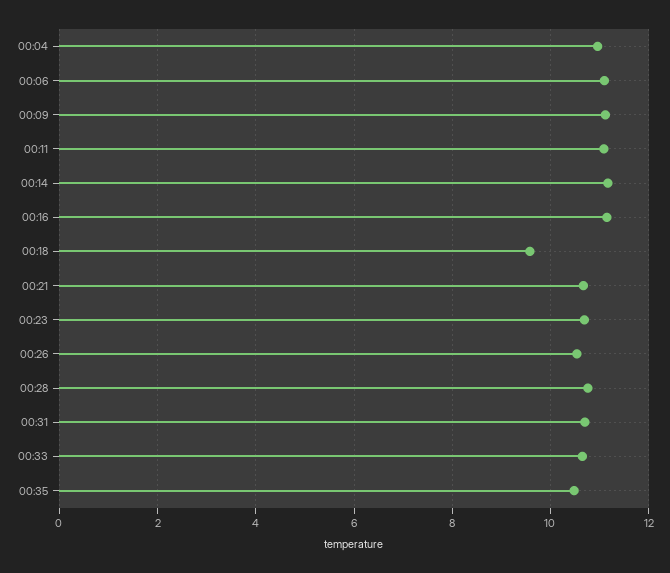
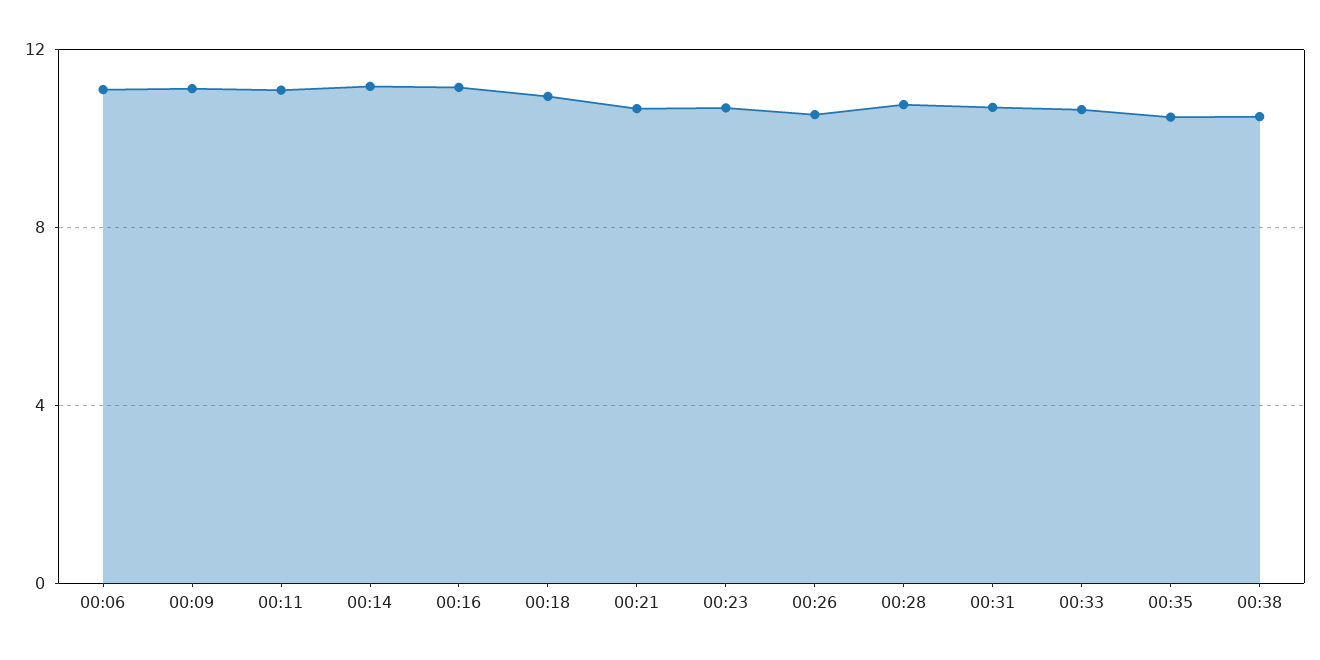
00:04: 11 -> none
00:18: 9.6 -> 11
00:38: none -> 10.5

